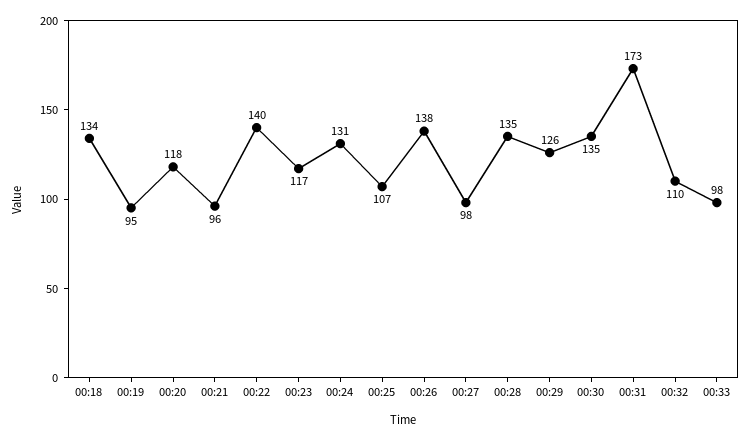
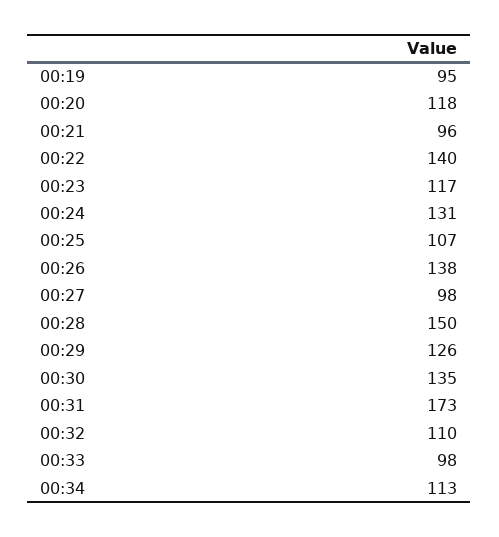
00:18: 134 -> none
00:28: 135 -> 150
00:34: none -> 113

